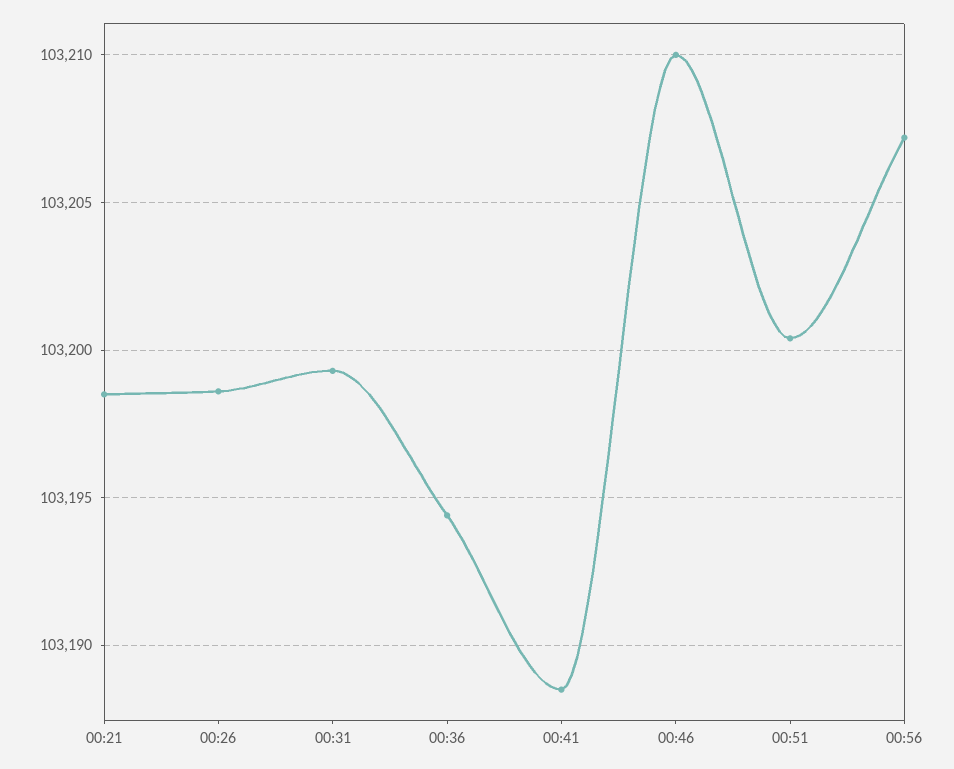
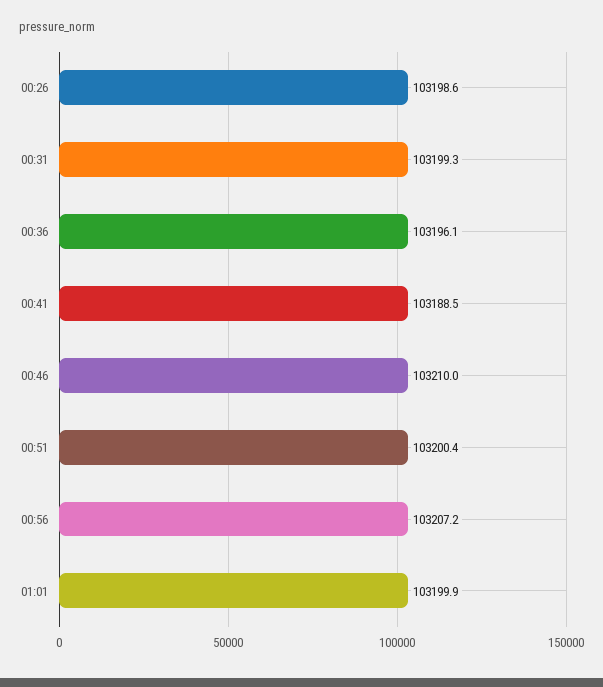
00:21: 103198.5 -> none
00:36: 103194.5 -> 103196.1
01:01: none -> 103199.9

